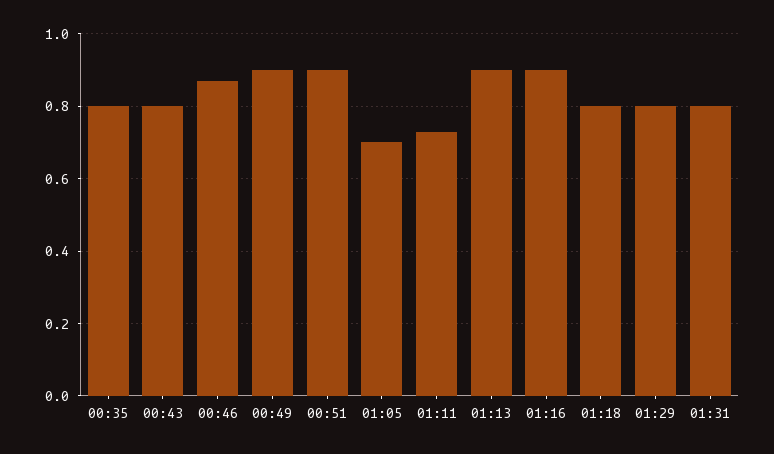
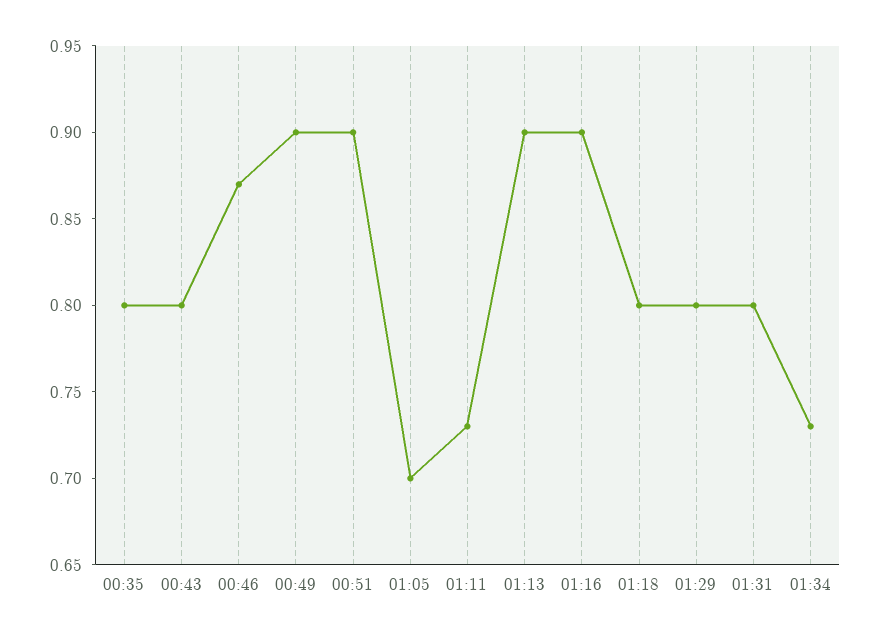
01:34: none -> 0.73

